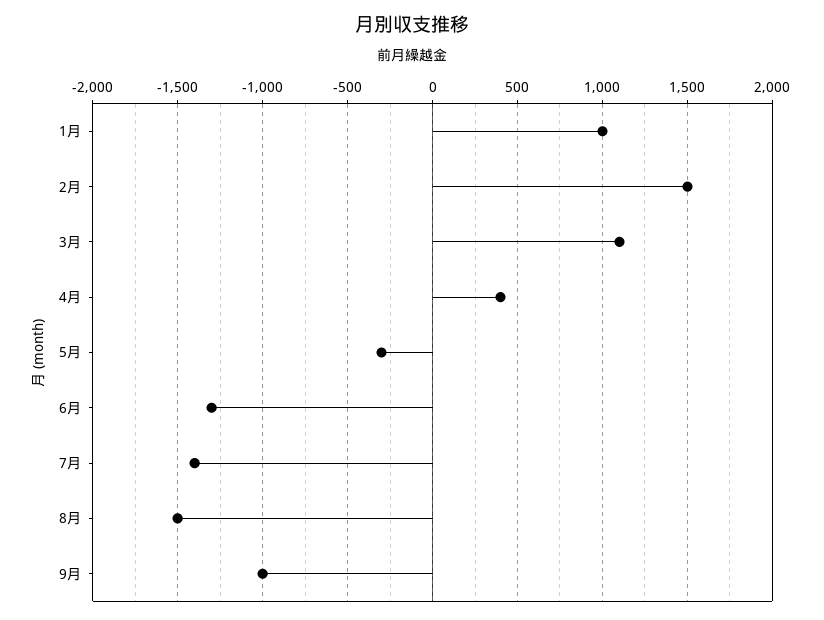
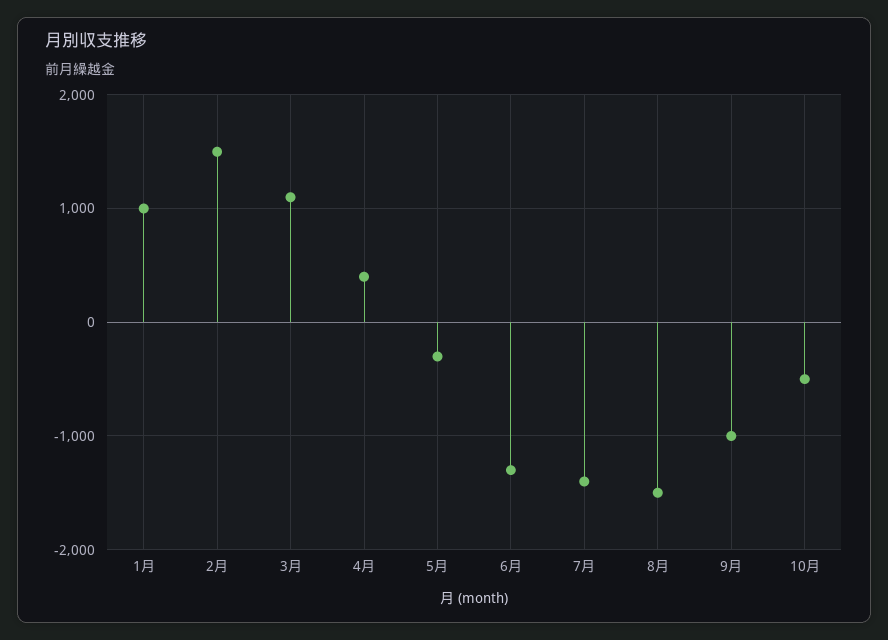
10月: none -> -500

